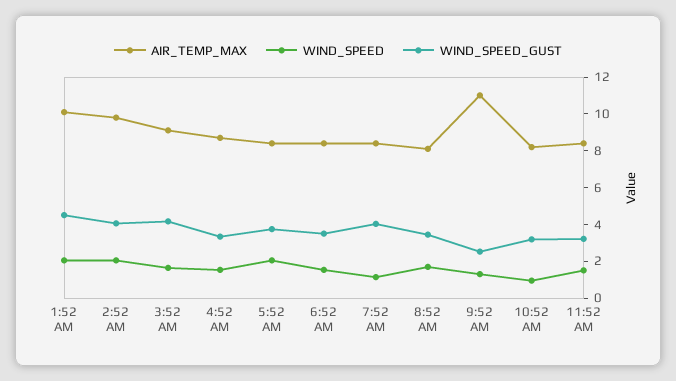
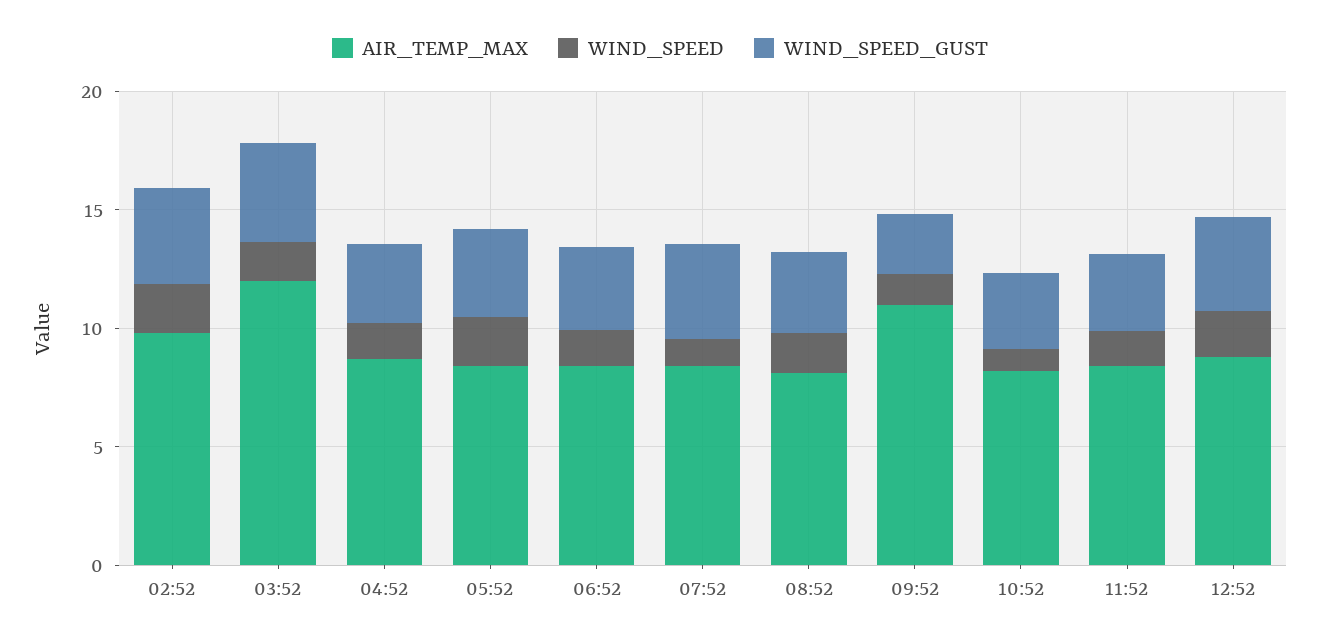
AIR_TEMP_MAX, 1:52 AM: 10 -> none
WIND_SPEED, 1:52 AM: 2 -> none
WIND_SPEED_GUST, 1:52 AM: 4.5 -> none
AIR_TEMP_MAX, 3:52 AM: 9 -> 12
AIR_TEMP_MAX, 12:52: none -> 9
WIND_SPEED, 12:52: none -> 2
WIND_SPEED_GUST, 12:52: none -> 4

